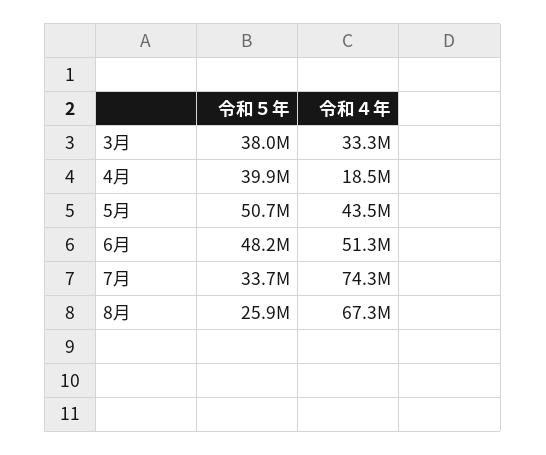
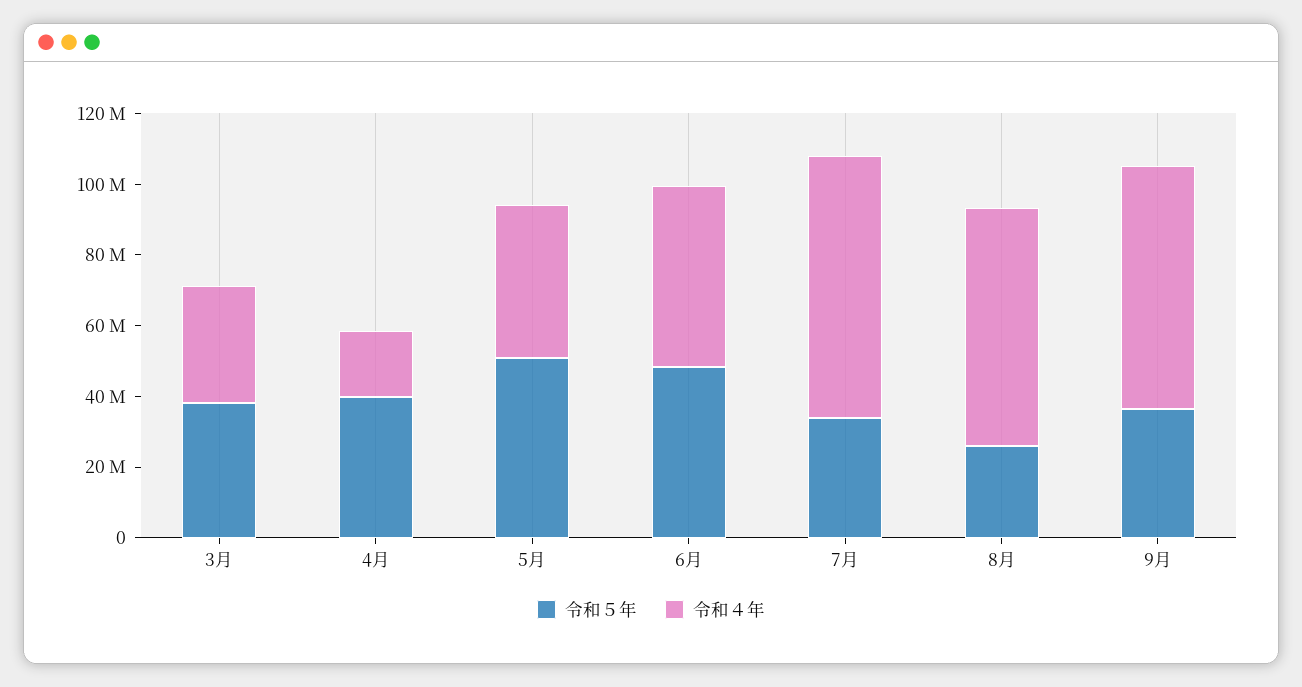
令和５年, 9月: none -> 35000000
令和４年, 9月: none -> 70000000

